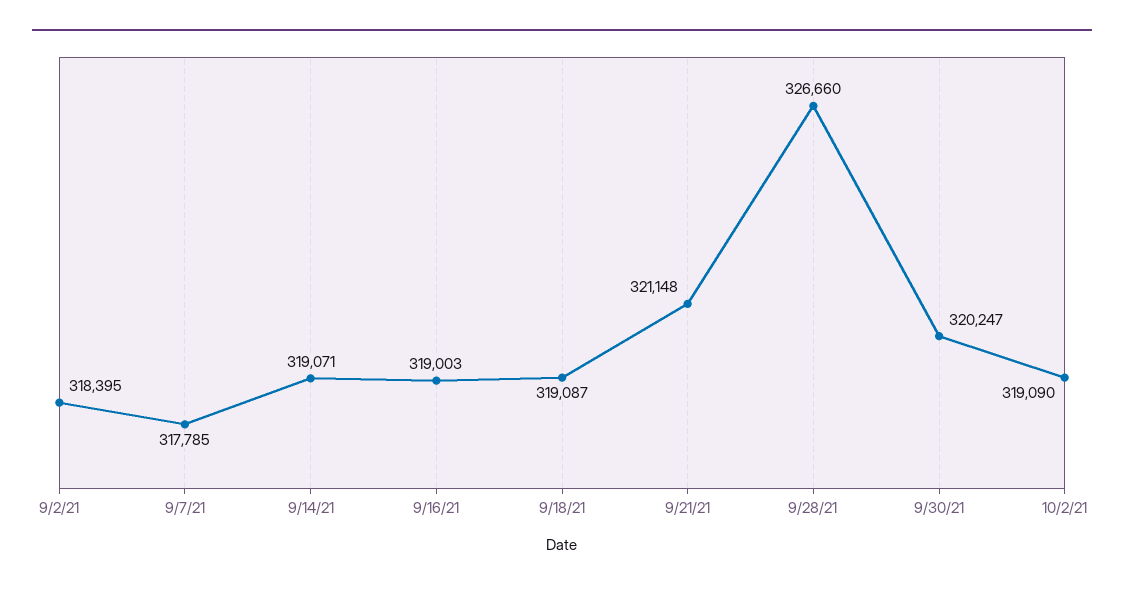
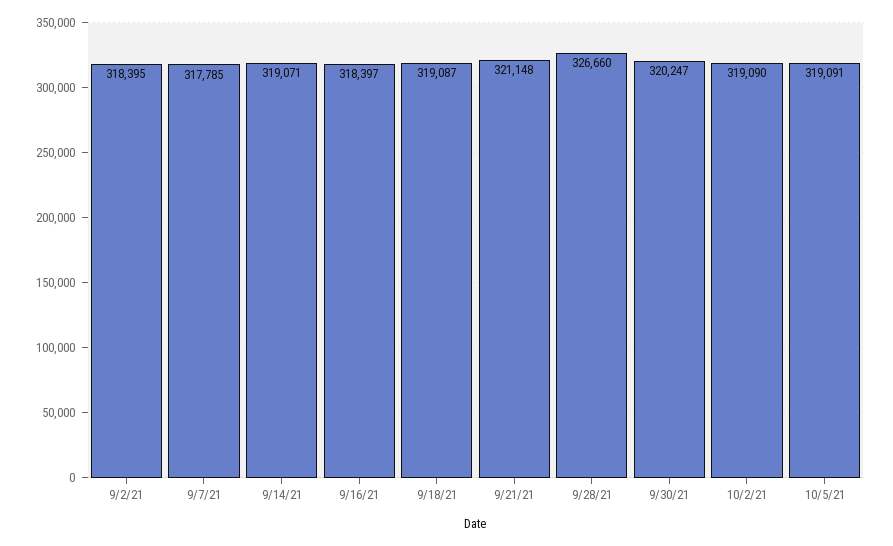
9/16/21: 319003 -> 318397
10/5/21: none -> 319091

